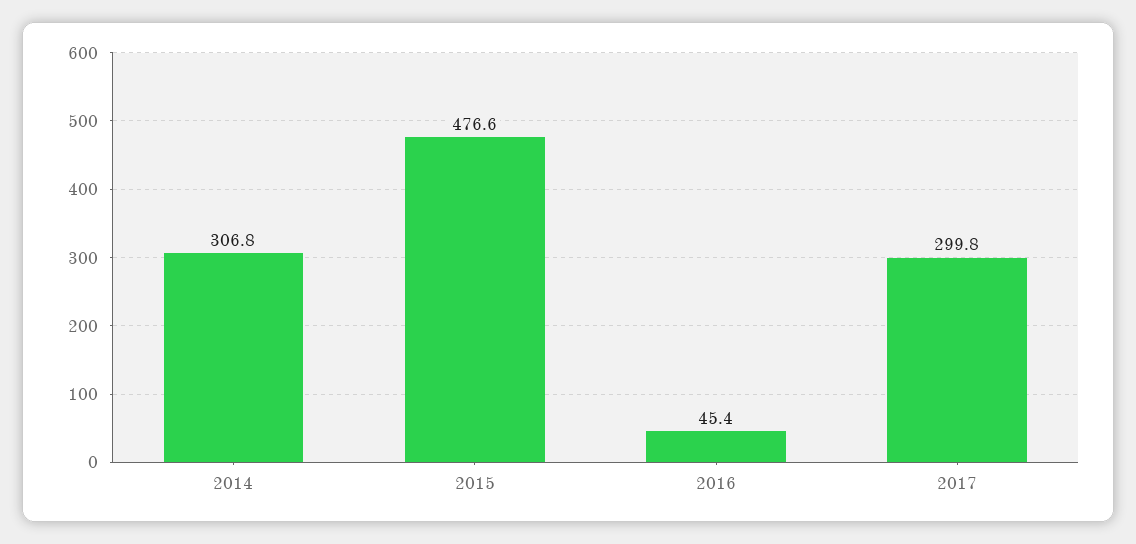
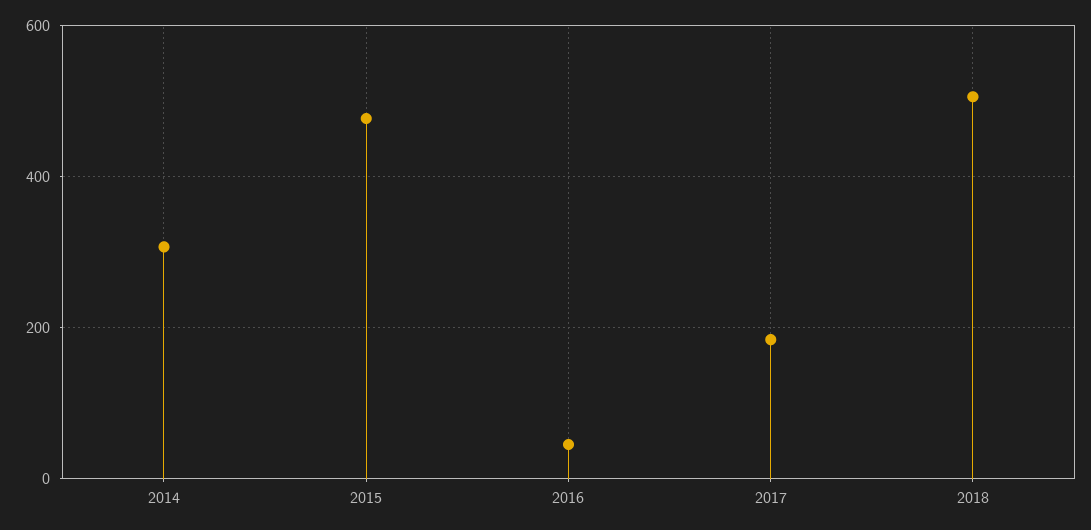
2017: 299.8 -> 180
2018: none -> 500

